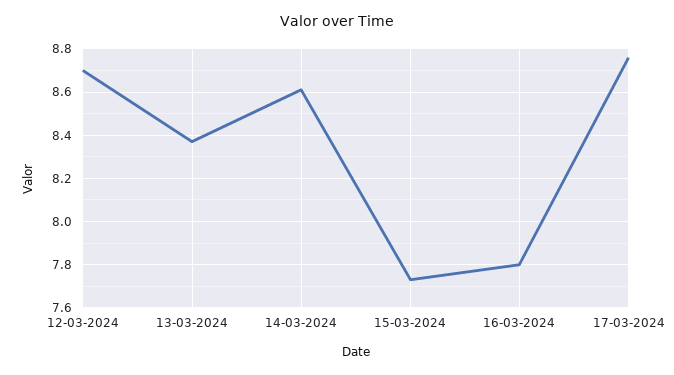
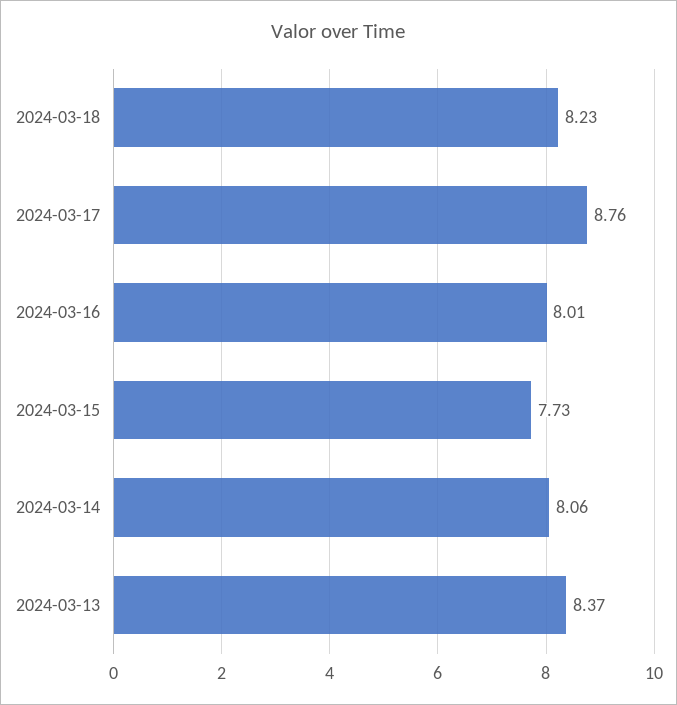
12-03-2024: 8.7 -> none
14-03-2024: 8.6 -> 8.06
16-03-2024: 7.8 -> 8.01
2024-03-18: none -> 8.23

